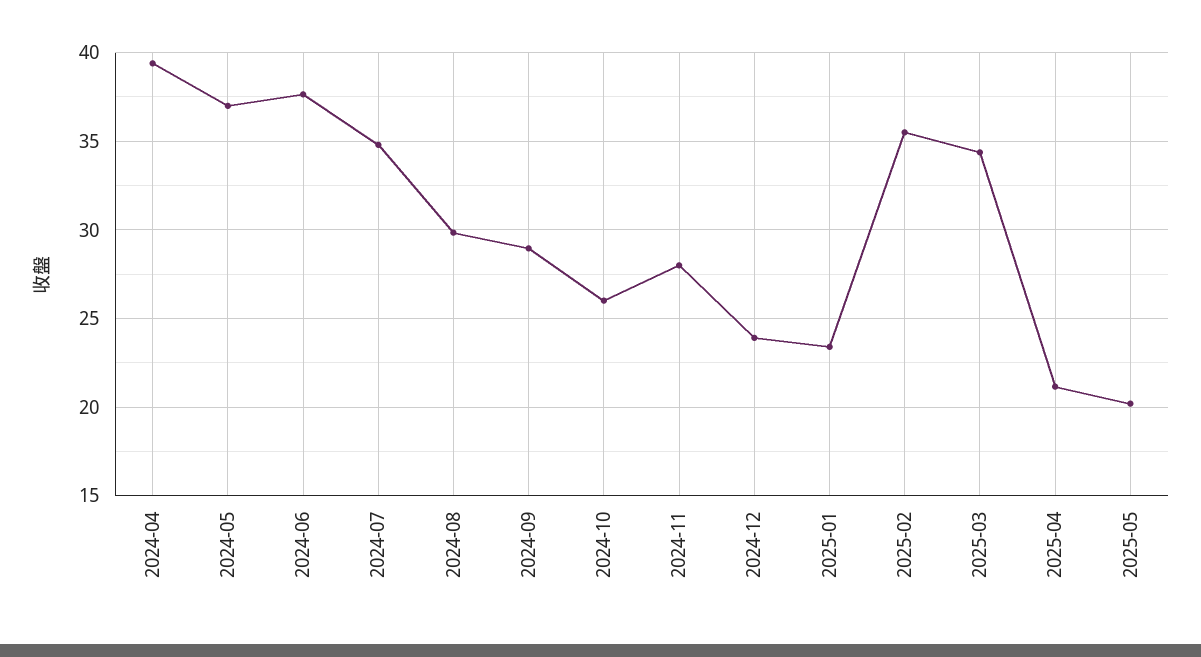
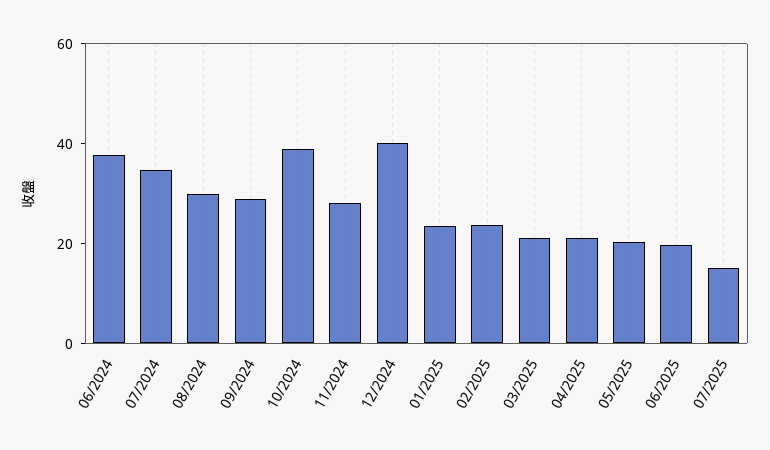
2024-04: 39.5 -> none
2024-05: 37 -> none
2024-10: 26 -> 40
2024-12: 24 -> 40
2025-02: 35.5 -> 25
2025-03: 34.5 -> 20
06/2025: none -> 20
07/2025: none -> 15

